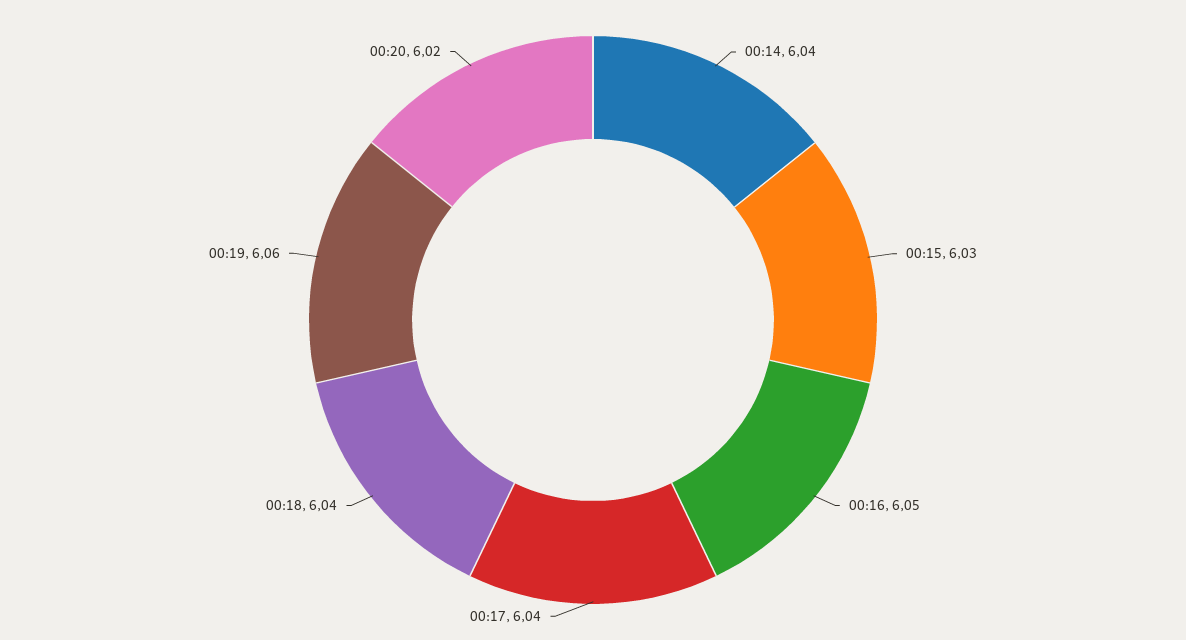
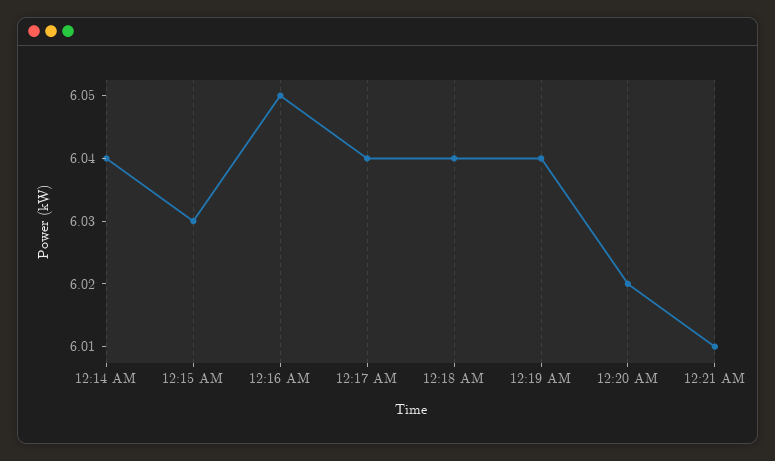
00:19: 6.06 -> 6.04
12:21 AM: none -> 6.01

